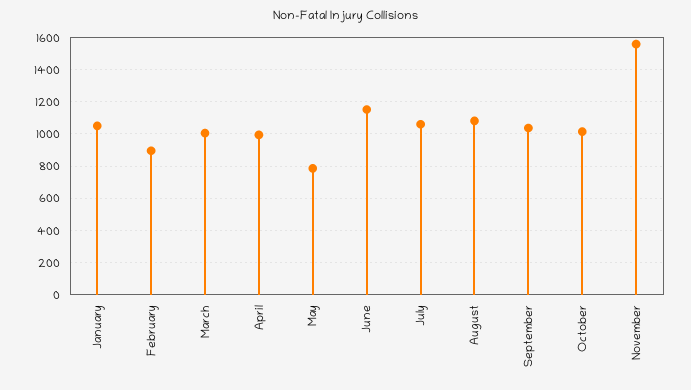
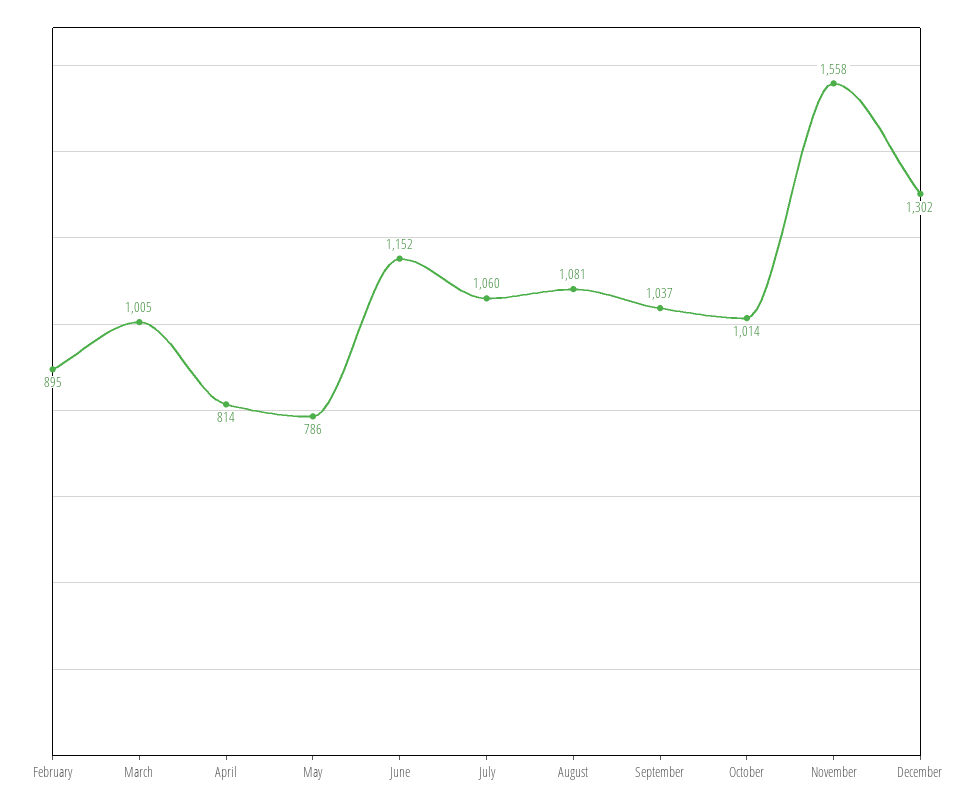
January: 1050 -> none
April: 1000 -> 814
December: none -> 1302

